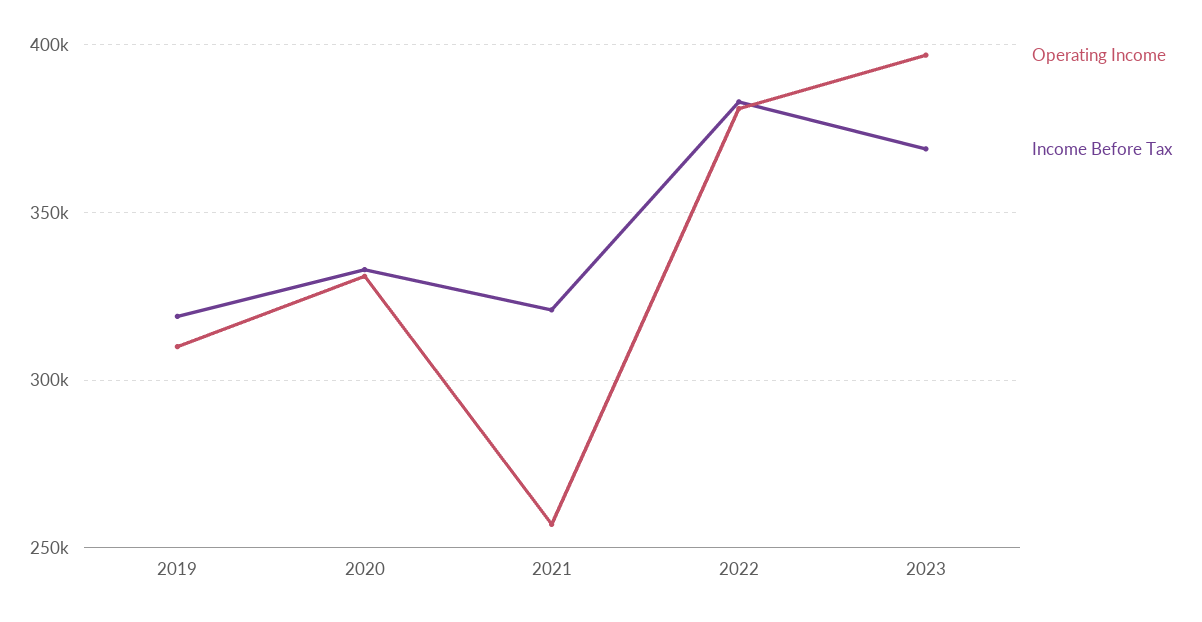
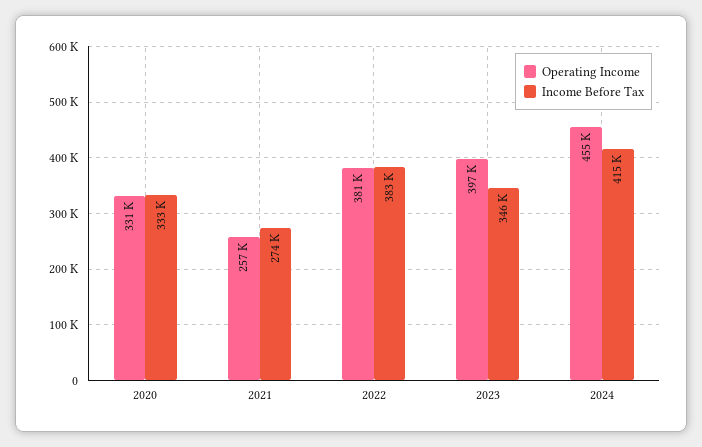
Operating Income, 2019: 310000 -> none
Income Before Tax, 2019: 320000 -> none
Income Before Tax, 2021: 320000 -> 274000
Income Before Tax, 2023: 370000 -> 346000
Operating Income, 2024: none -> 455000
Income Before Tax, 2024: none -> 415000

